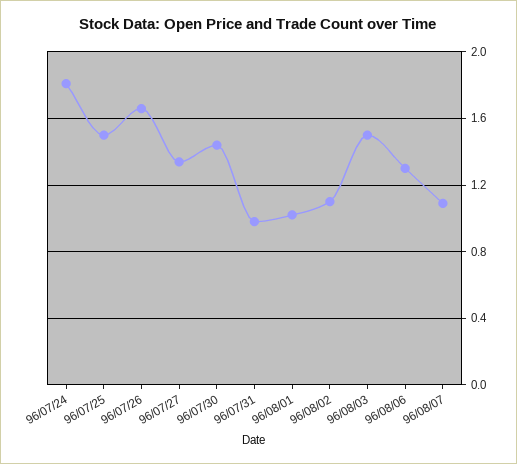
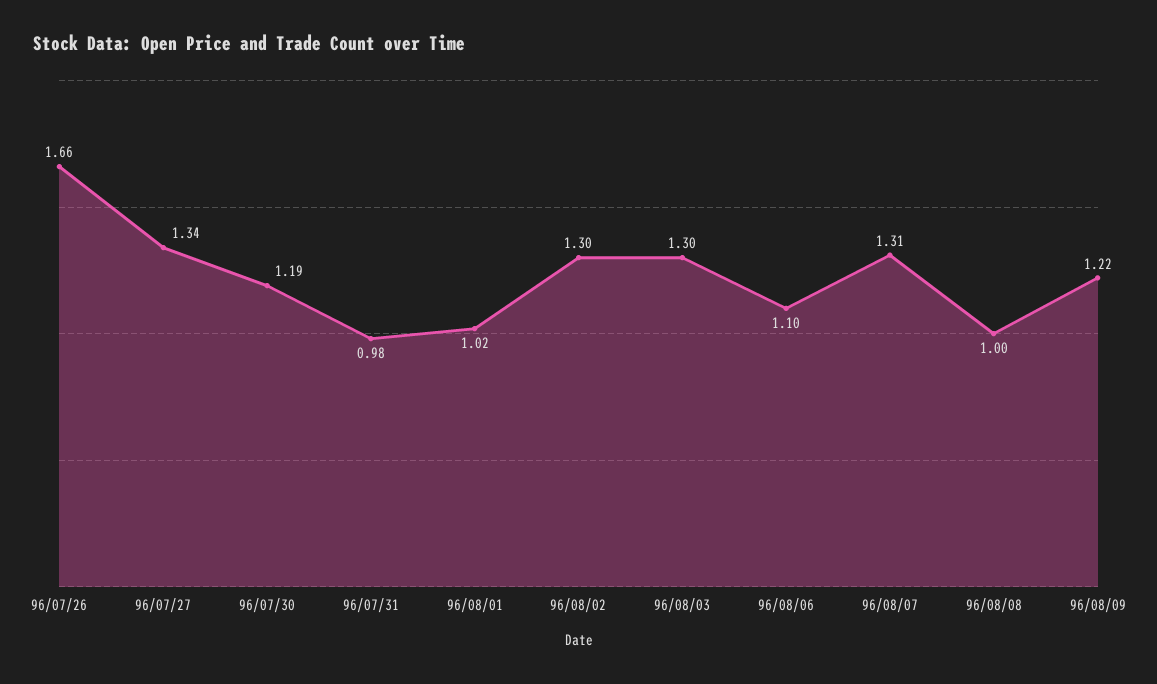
96/07/24: 1.8 -> none
96/07/25: 1.5 -> none
96/07/30: 1.45 -> 1.19
96/08/02: 1.1 -> 1.3
96/08/03: 1.5 -> 1.3
96/08/06: 1.3 -> 1.1
96/08/07: 1.1 -> 1.31
96/08/08: none -> 1
96/08/09: none -> 1.22

